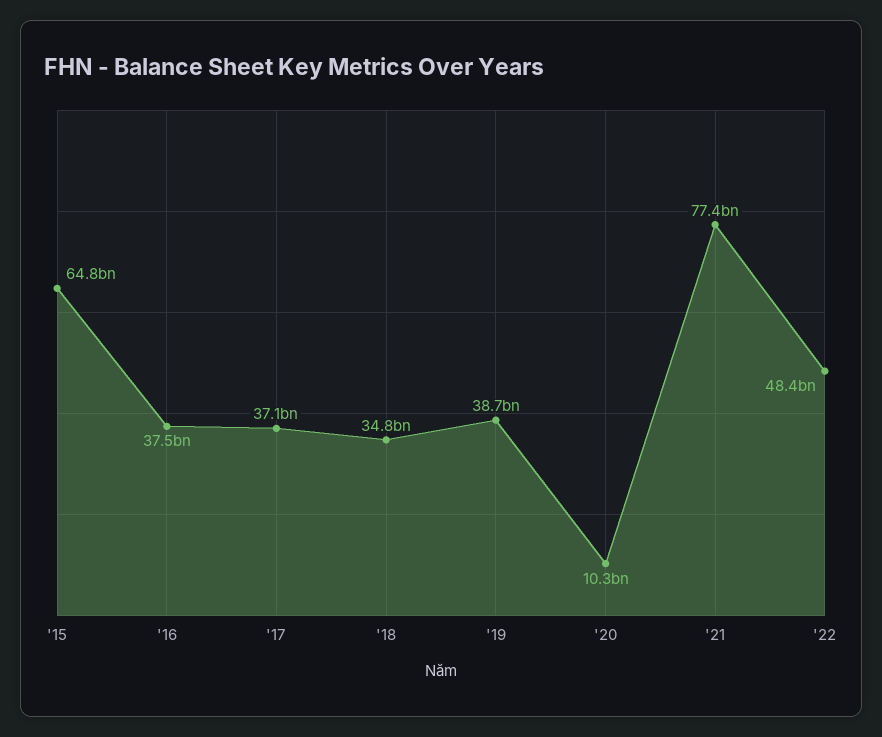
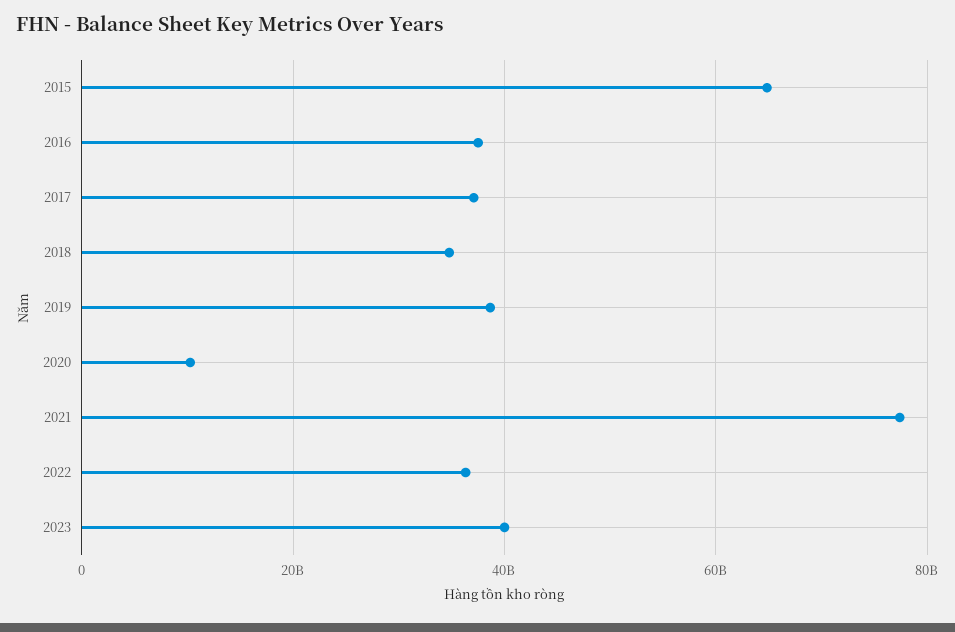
'22: 48400000000 -> 36000000000
2023: none -> 40000000000

